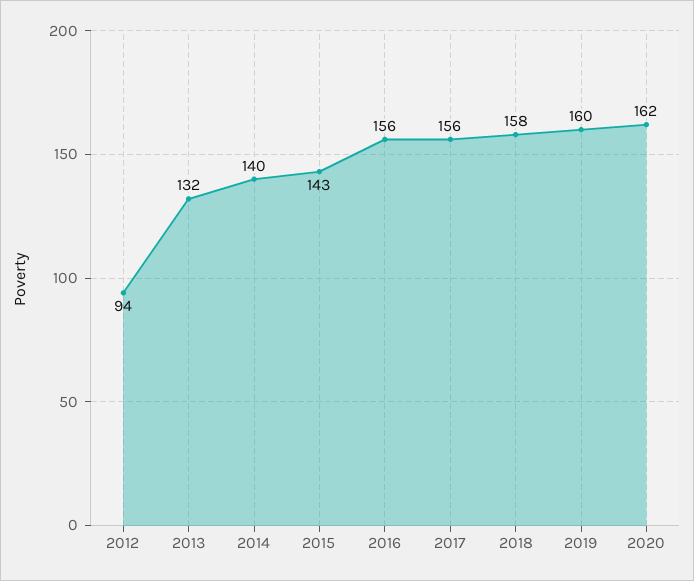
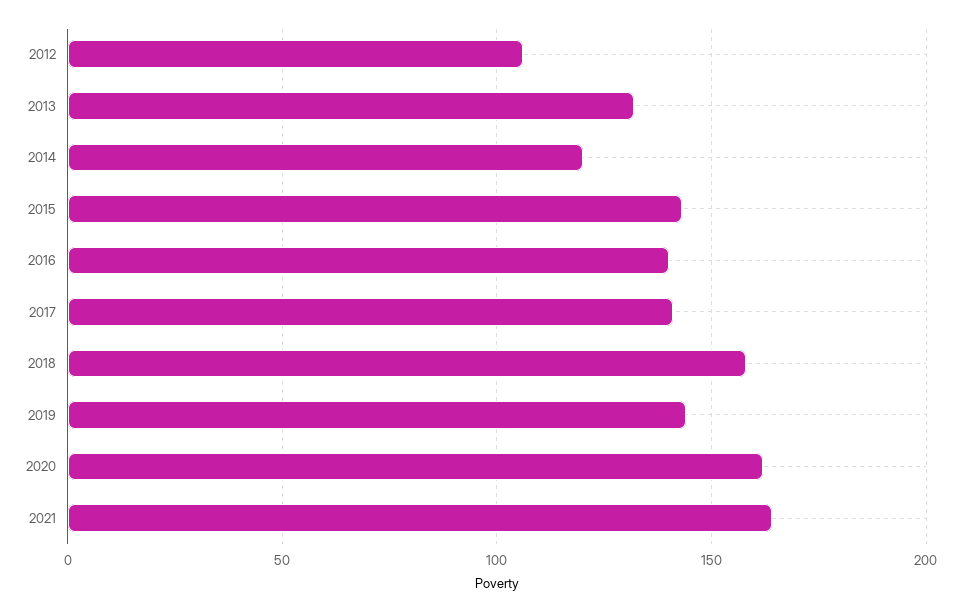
2012: 94 -> 105
2014: 140 -> 120
2016: 156 -> 140
2017: 156 -> 140
2019: 160 -> 145
2021: none -> 165

